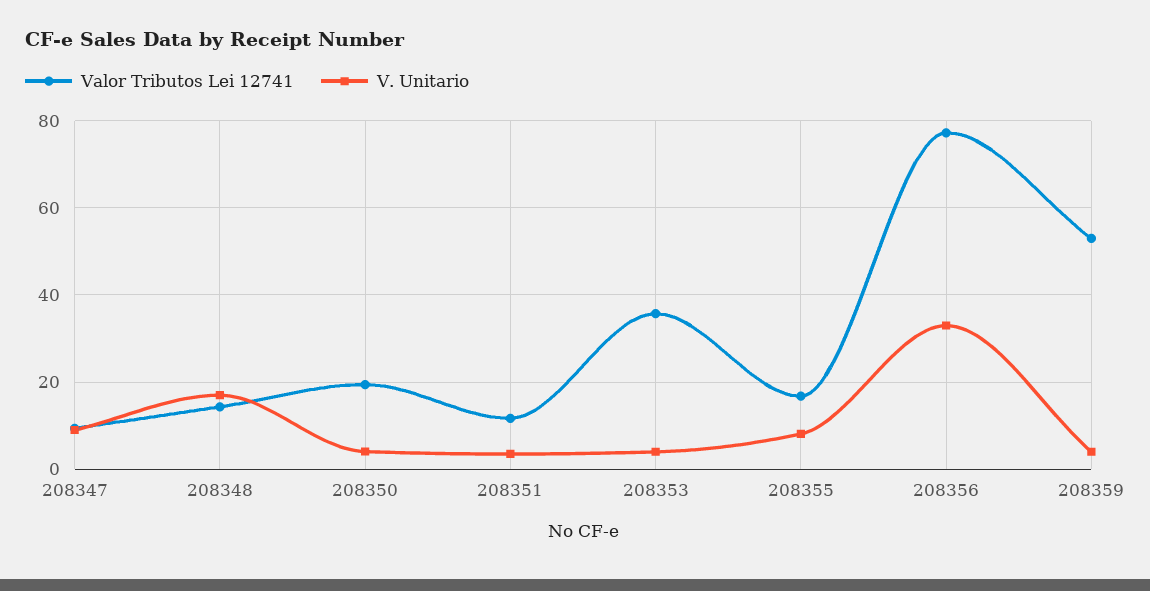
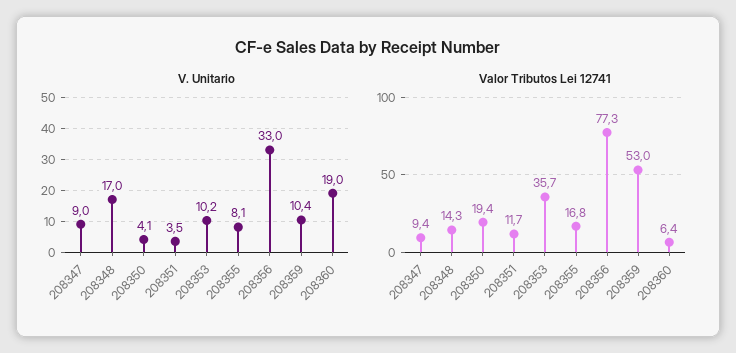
V. Unitario, 208353: 4 -> 10.2
V. Unitario, 208359: 4 -> 10.4
V. Unitario, 208360: none -> 19
Valor Tributos Lei 12741, 208360: none -> 6.4

